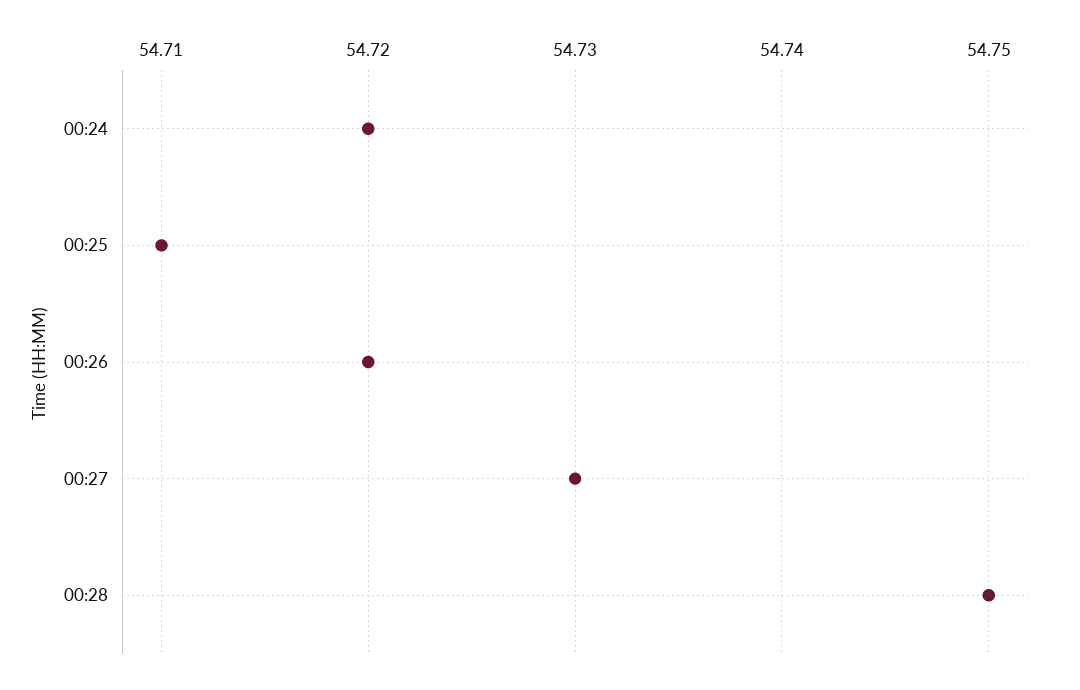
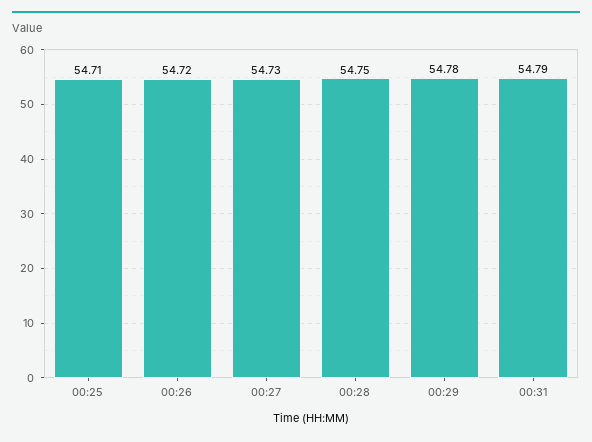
00:24: 54.72 -> none
00:29: none -> 54.78
00:31: none -> 54.79

